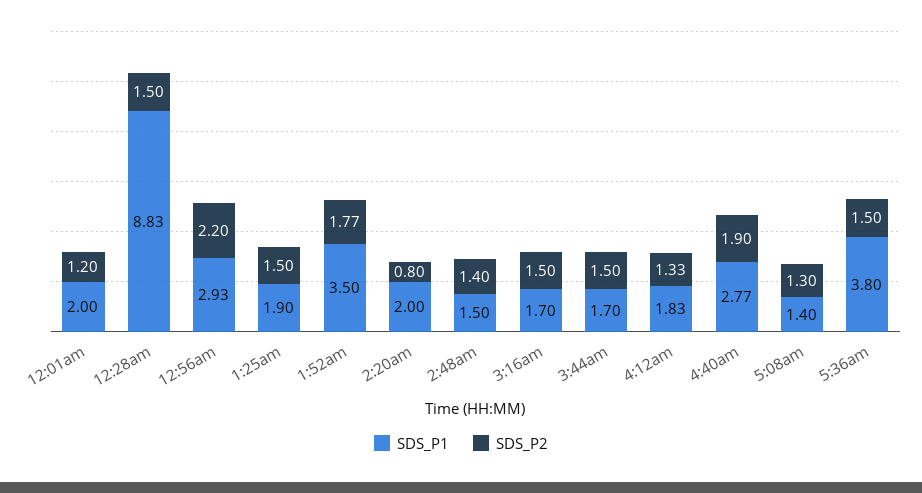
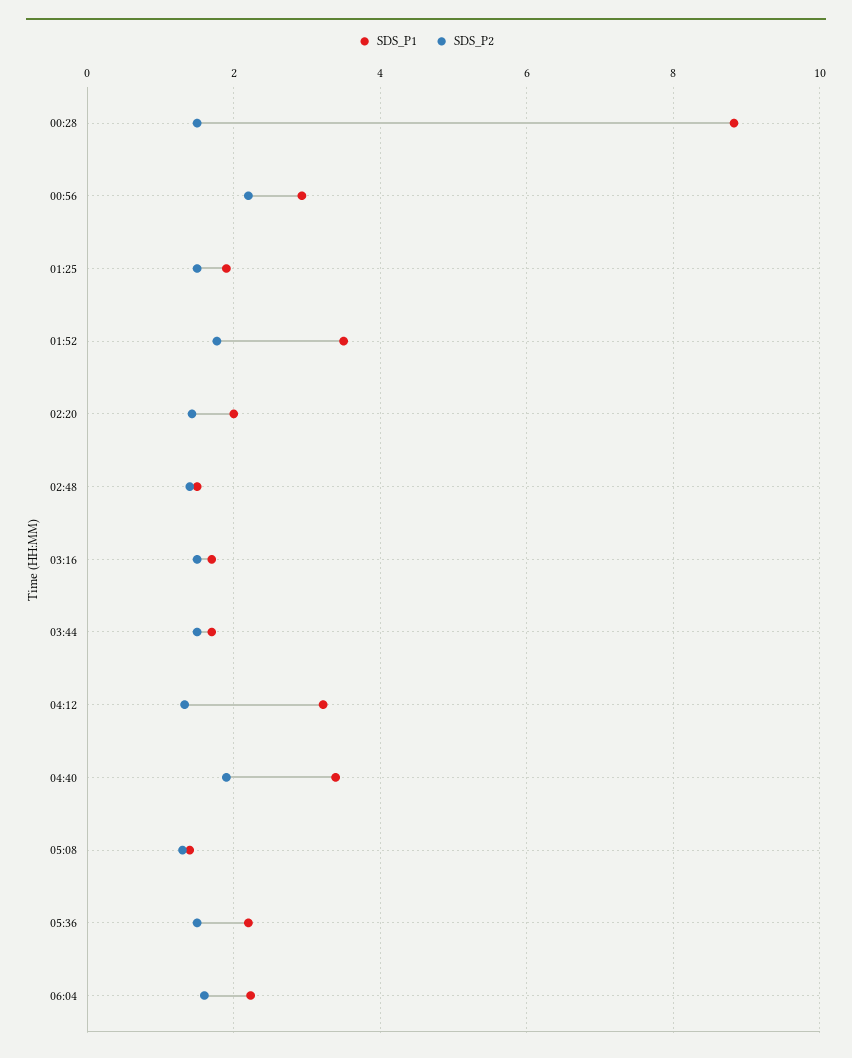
SDS_P1, 12:01am: 2 -> none
SDS_P2, 12:01am: 1.2 -> none
SDS_P2, 2:20am: 0.8 -> 1.4
SDS_P1, 4:12am: 1.83 -> 3.2
SDS_P1, 4:40am: 2.77 -> 3.4
SDS_P1, 5:36am: 3.8 -> 2.2
SDS_P1, 06:04: none -> 2.2
SDS_P2, 06:04: none -> 1.6

